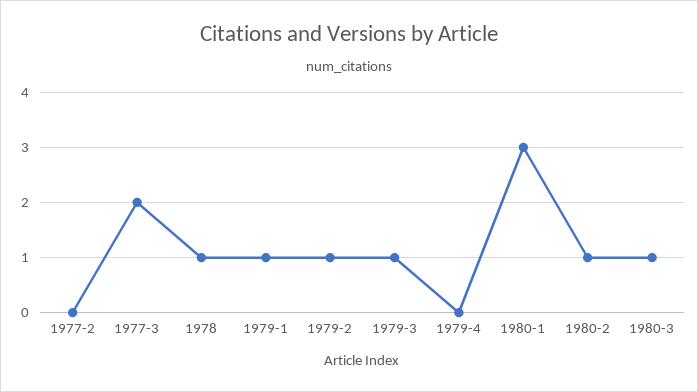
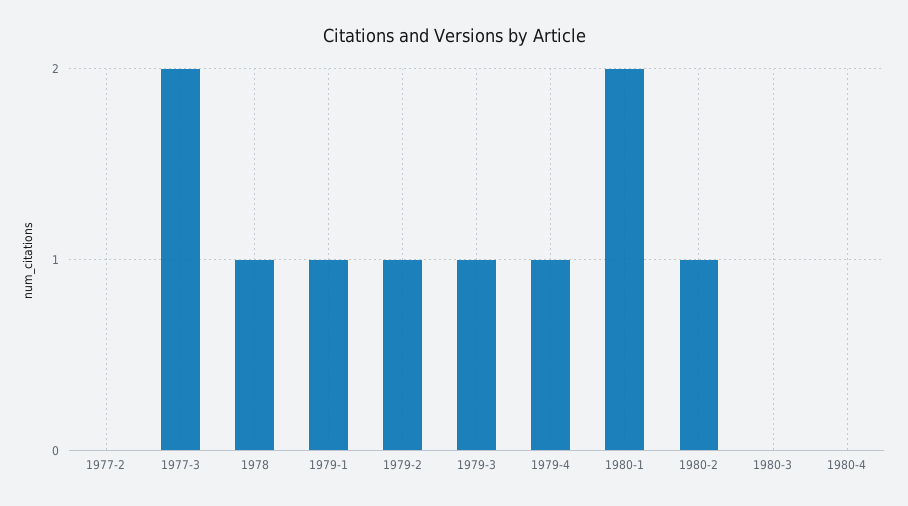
1979-4: 0 -> 1
1980-1: 3 -> 2
1980-3: 1 -> 0
1980-4: none -> 0

